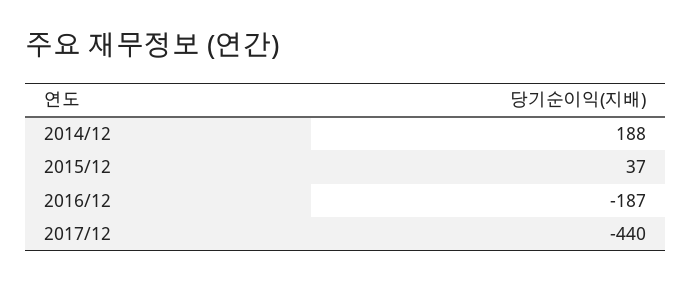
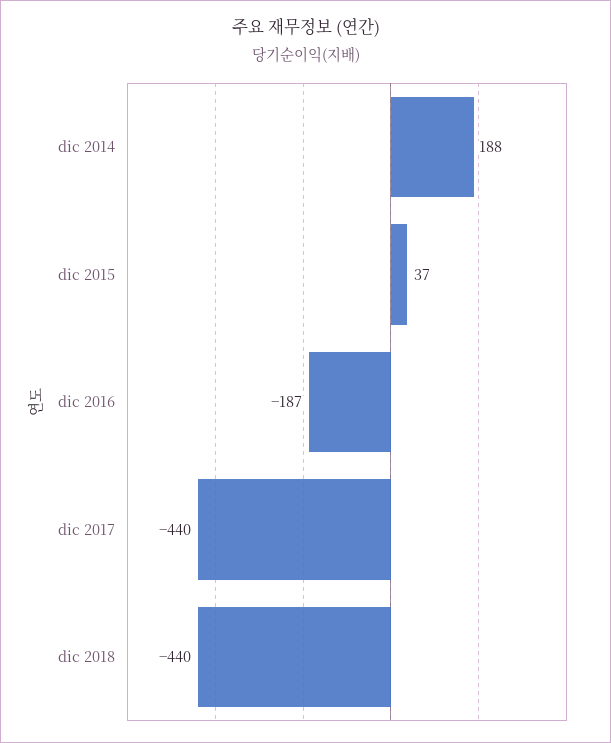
dic 2018: none -> -440

